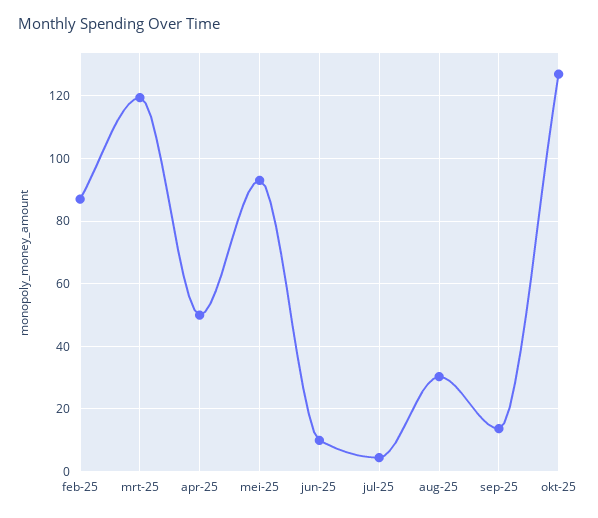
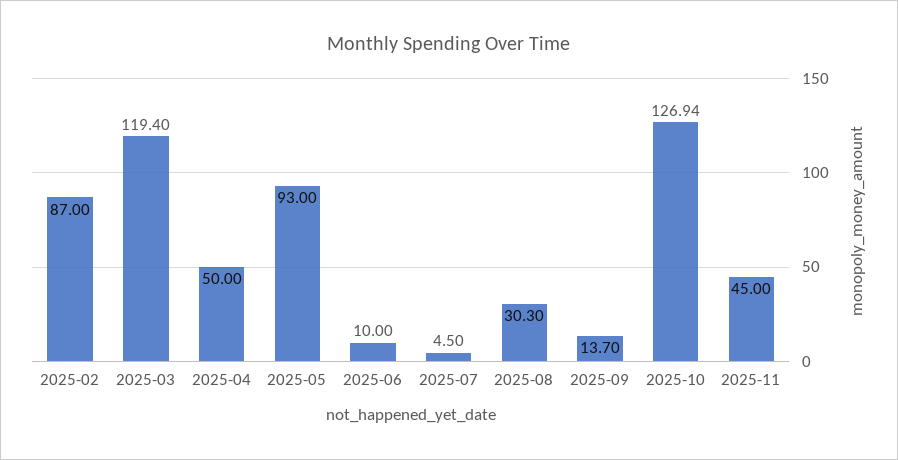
2025-11: none -> 45

